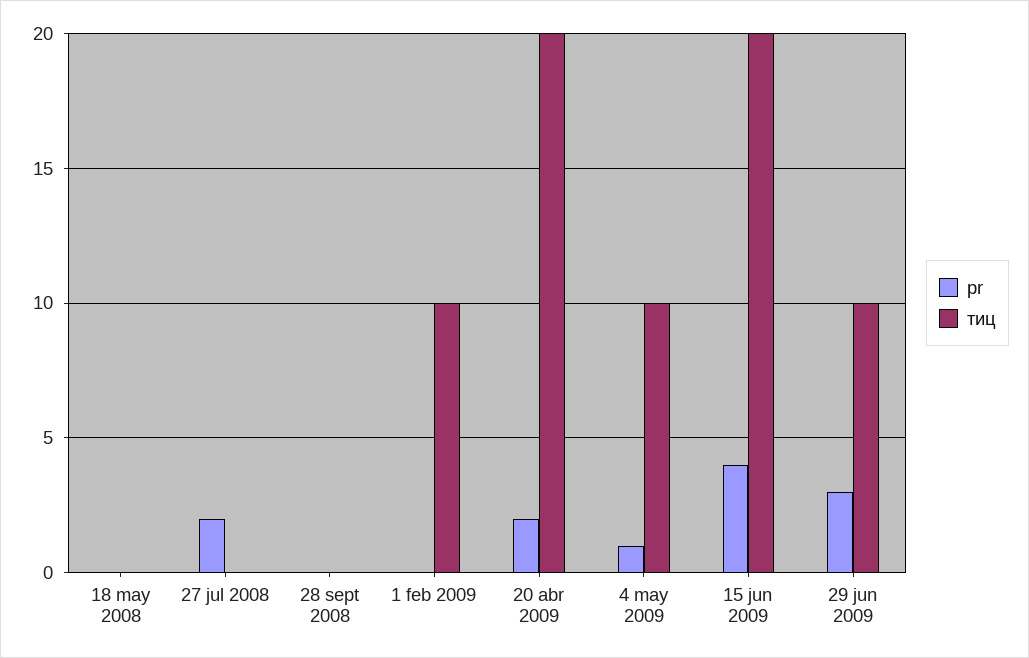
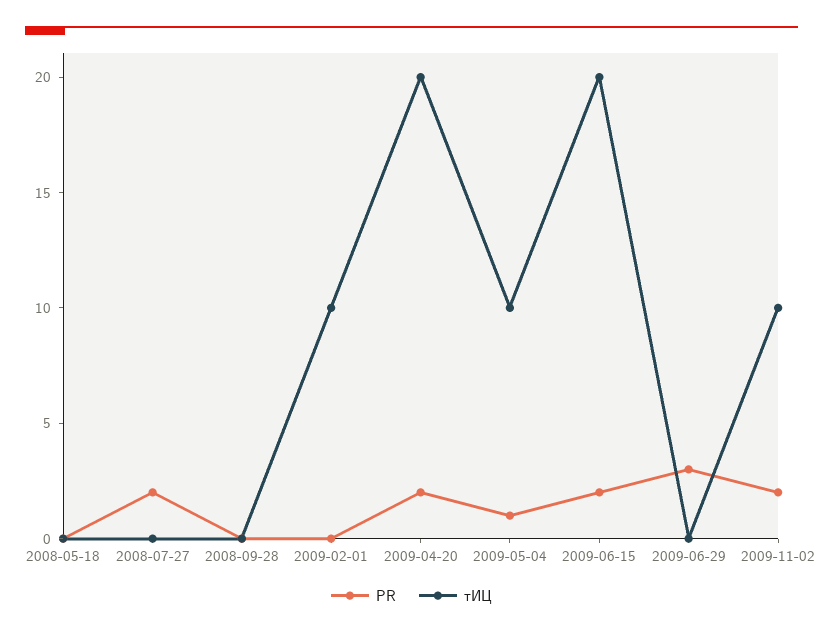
pr, 15 jun 2009: 4 -> 2
тиц, 29 jun 2009: 10 -> 0
pr, 2009-11-02: none -> 2
тиц, 2009-11-02: none -> 10

